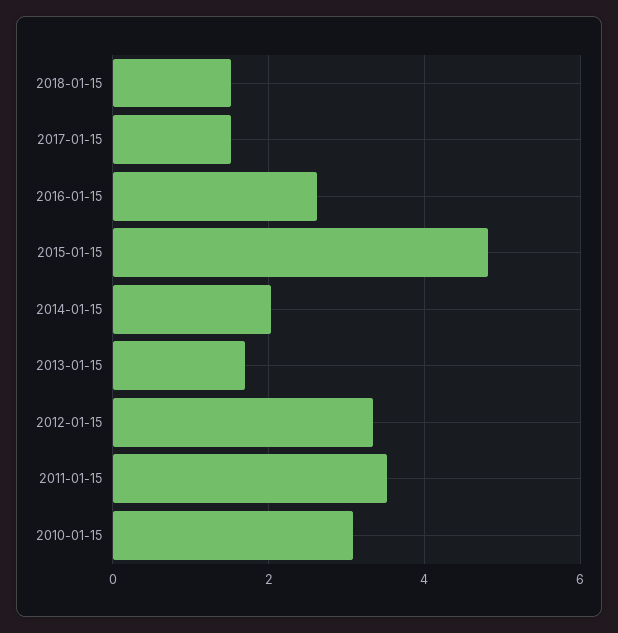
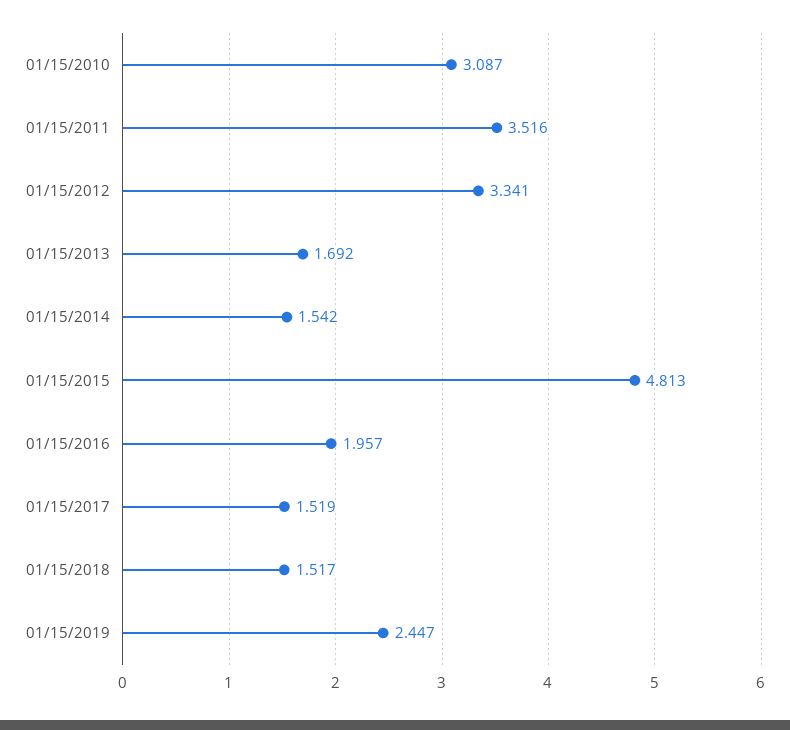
2016-01-15: 2.6 -> 1.957
2014-01-15: 2 -> 1.542
01/15/2019: none -> 2.447

